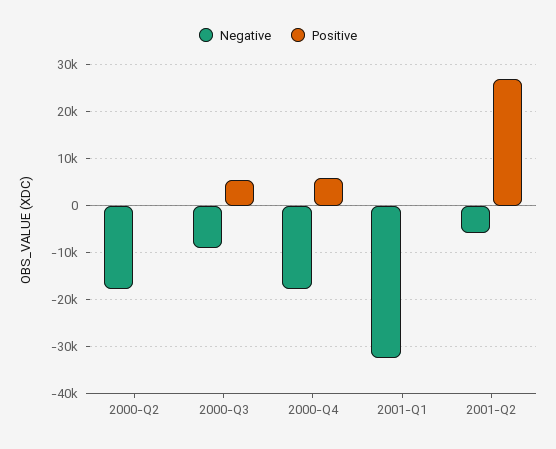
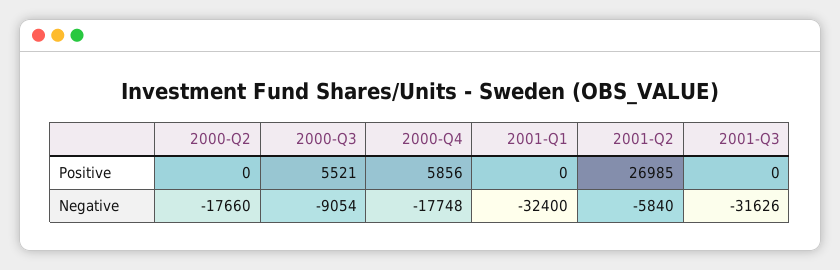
Positive, 2001-Q3: none -> 0
Negative, 2001-Q3: none -> -31626

